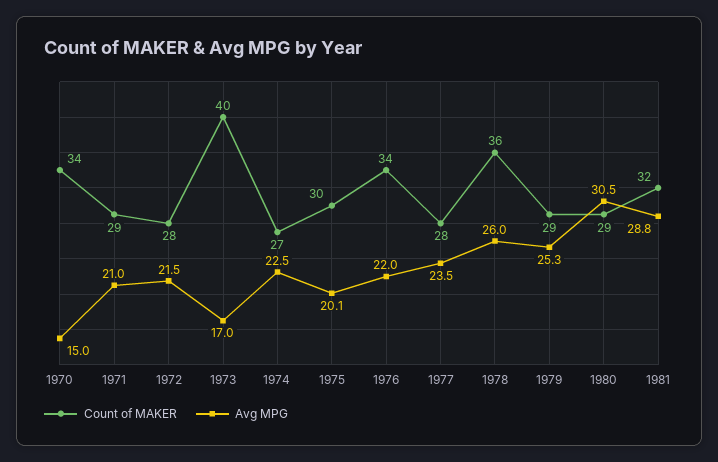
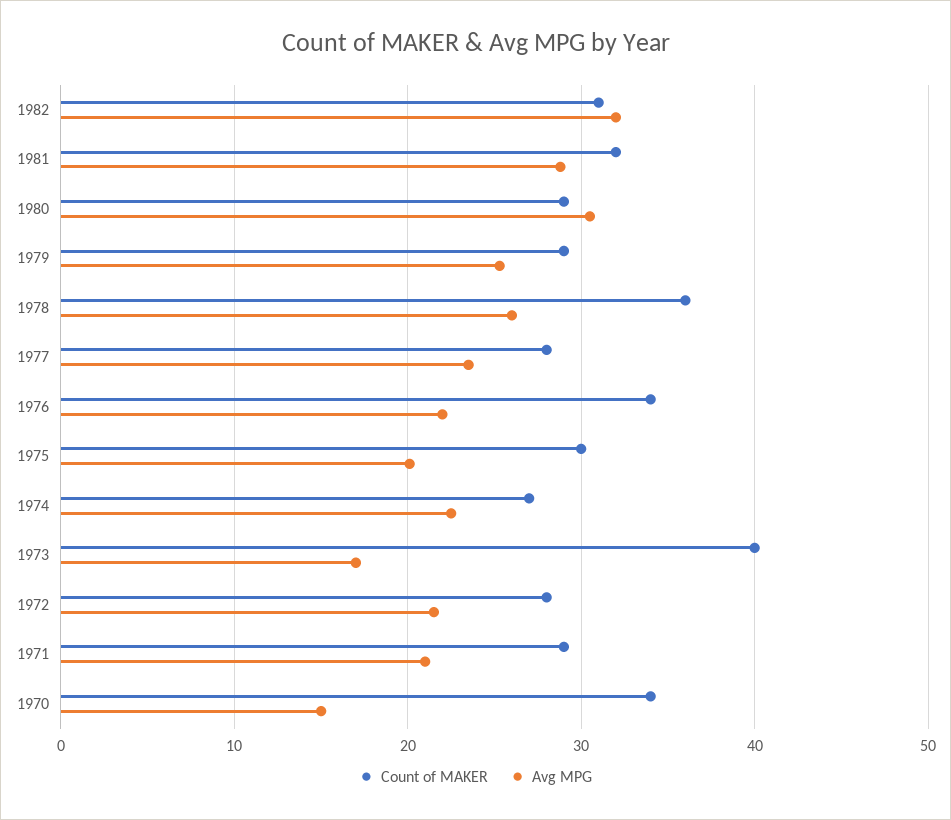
Count of MAKER, 1982: none -> 31
Avg MPG, 1982: none -> 32

